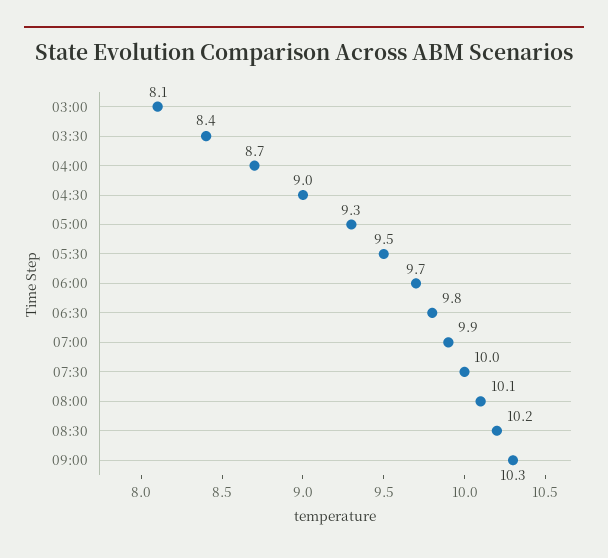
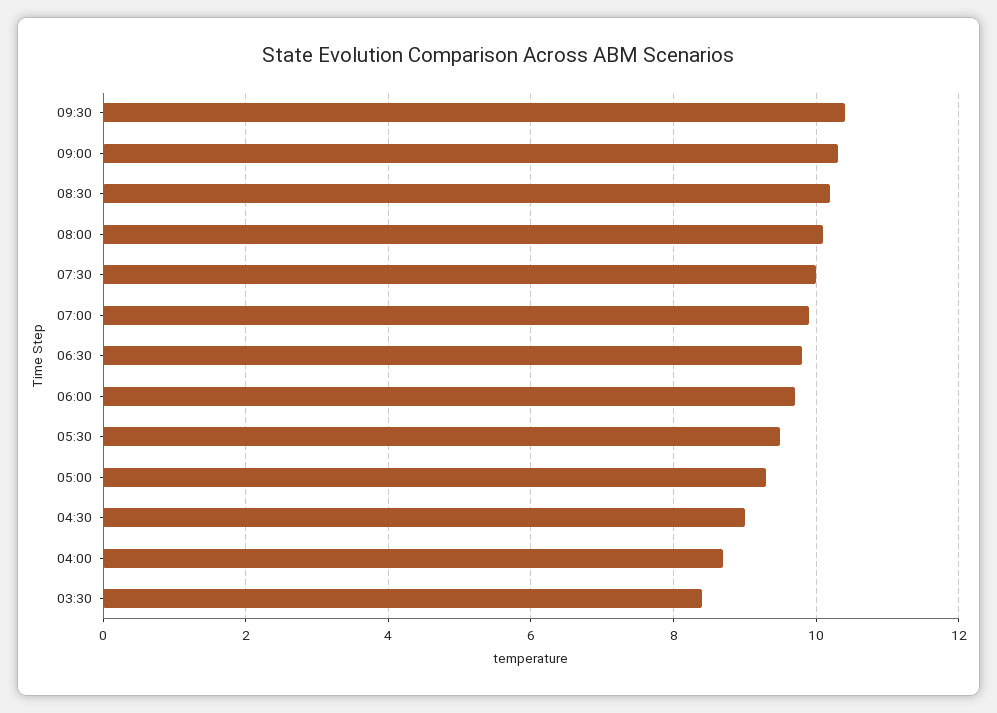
03:00: 8.1 -> none
09:30: none -> 10.5

